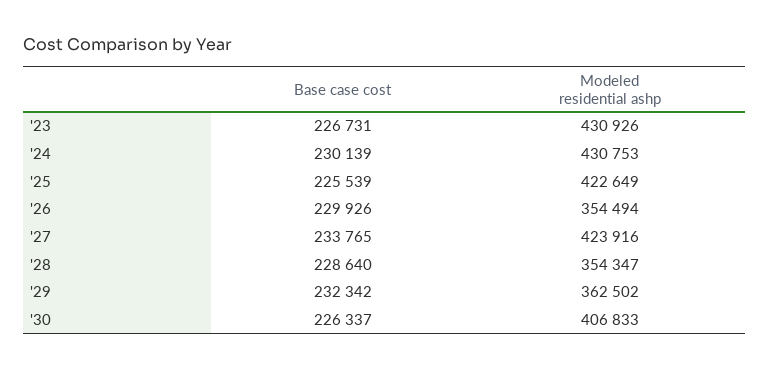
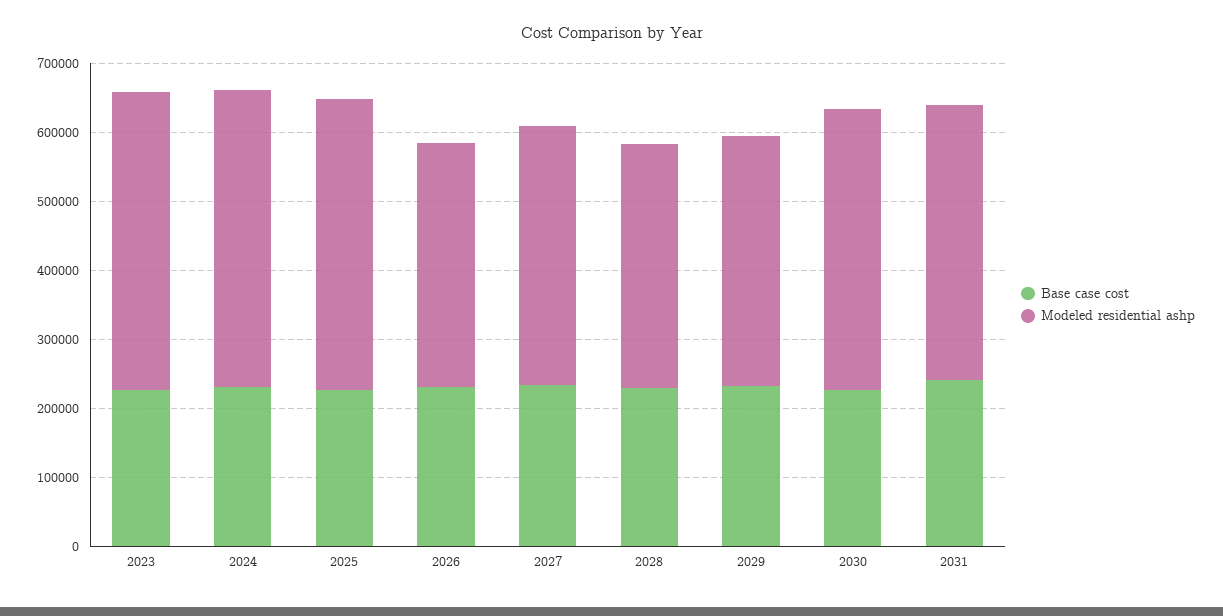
Modeled residential ashp, '27: 423916 -> 380000
Base case cost, 2031: none -> 240000
Modeled residential ashp, 2031: none -> 400000

